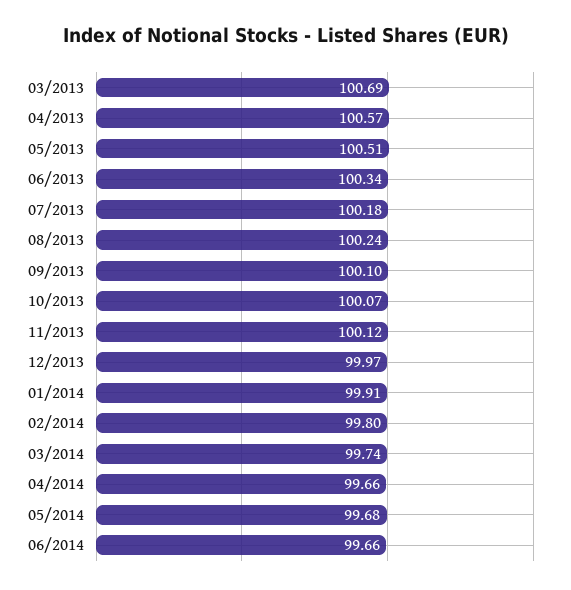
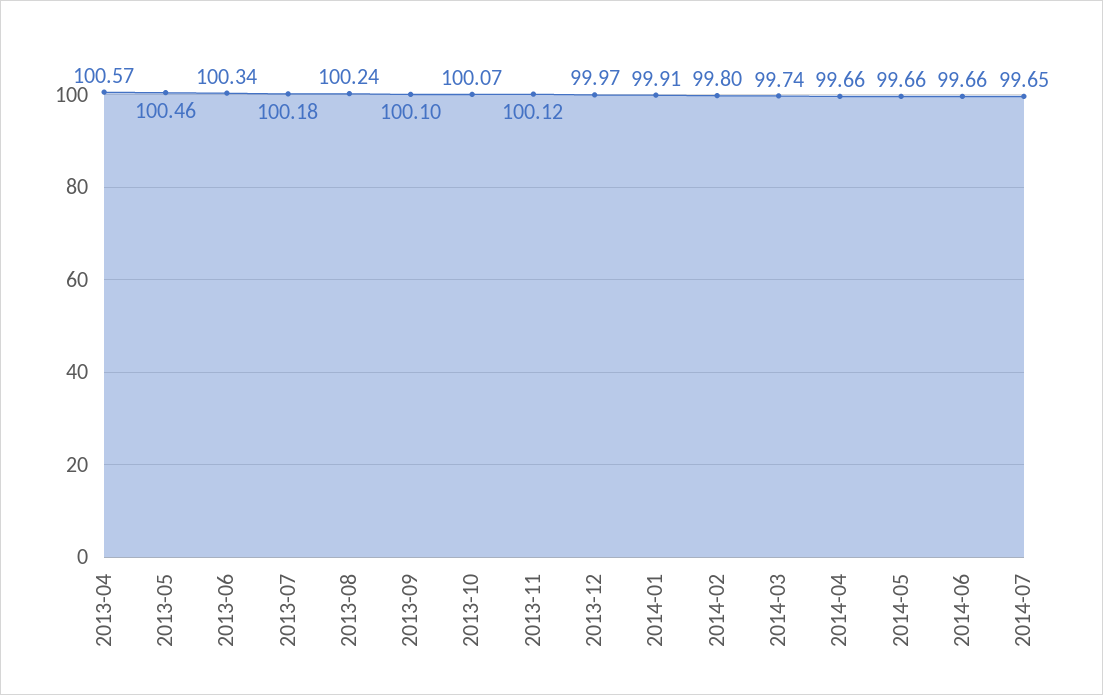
03/2013: 100.69 -> none
05/2013: 100.51 -> 100.46
05/2014: 99.68 -> 99.66
2014-07: none -> 99.65

